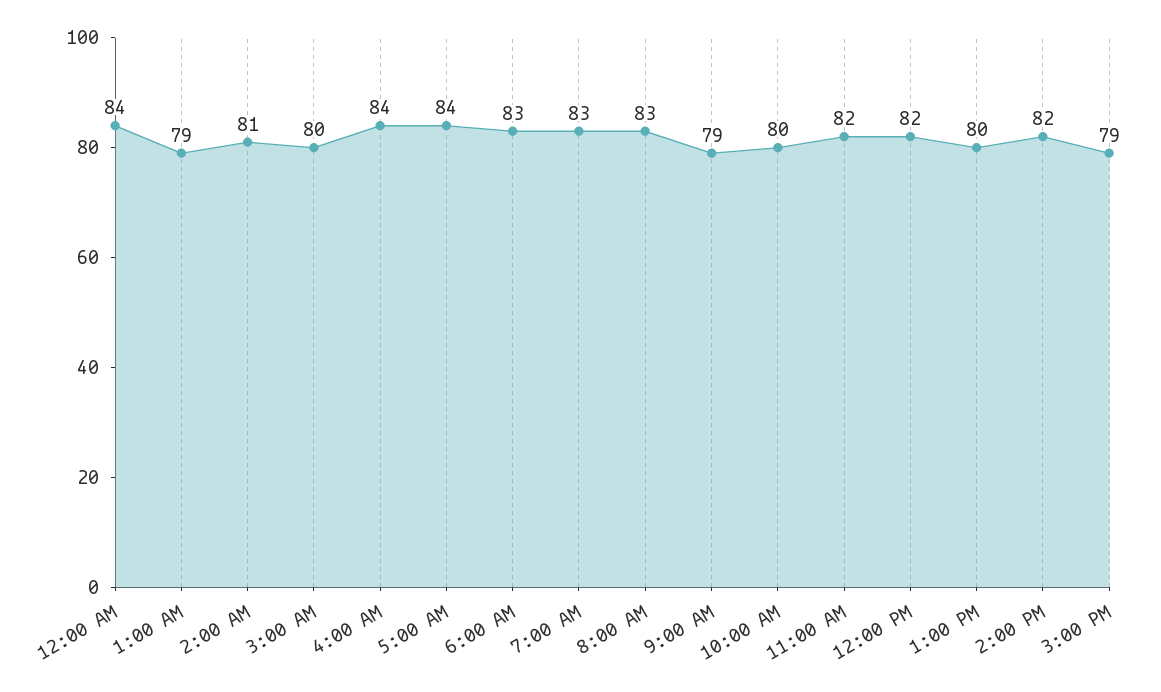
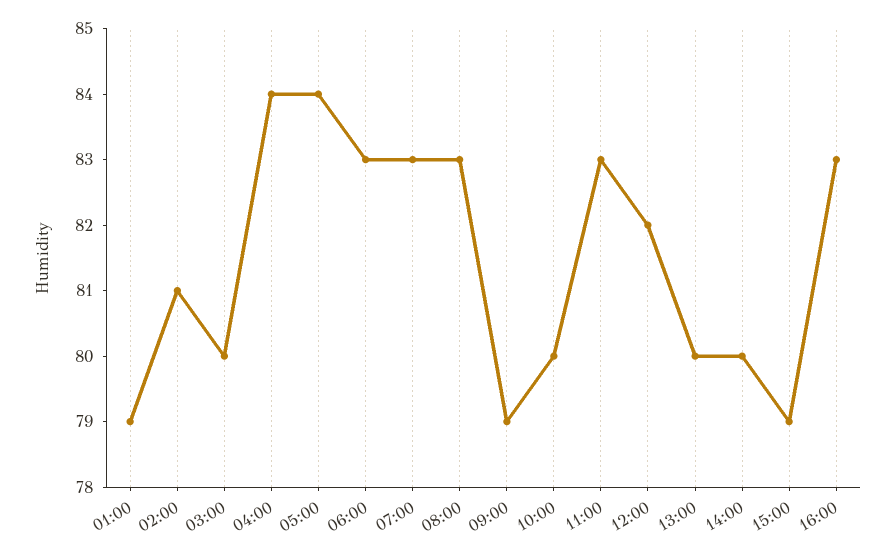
12:00 AM: 84 -> none
11:00 AM: 82 -> 83
2:00 PM: 82 -> 80
16:00: none -> 83

